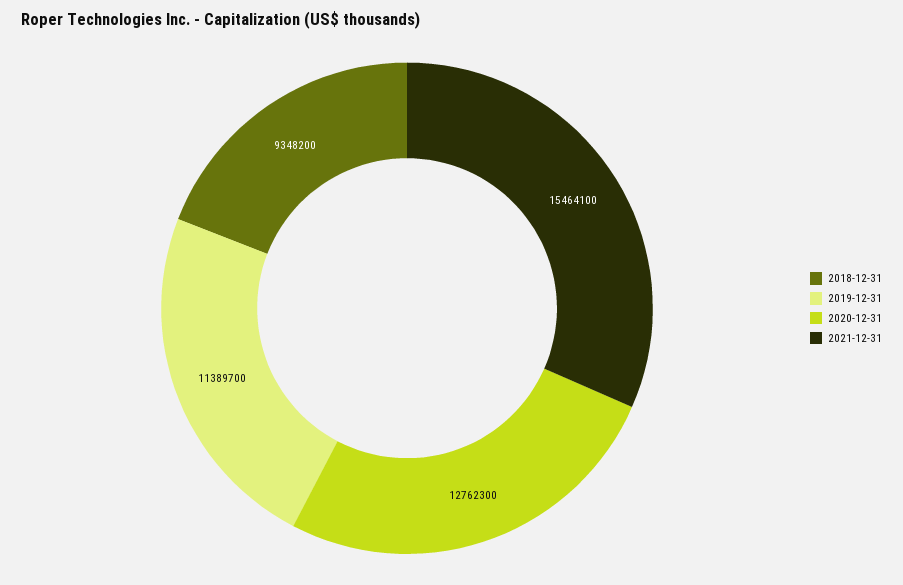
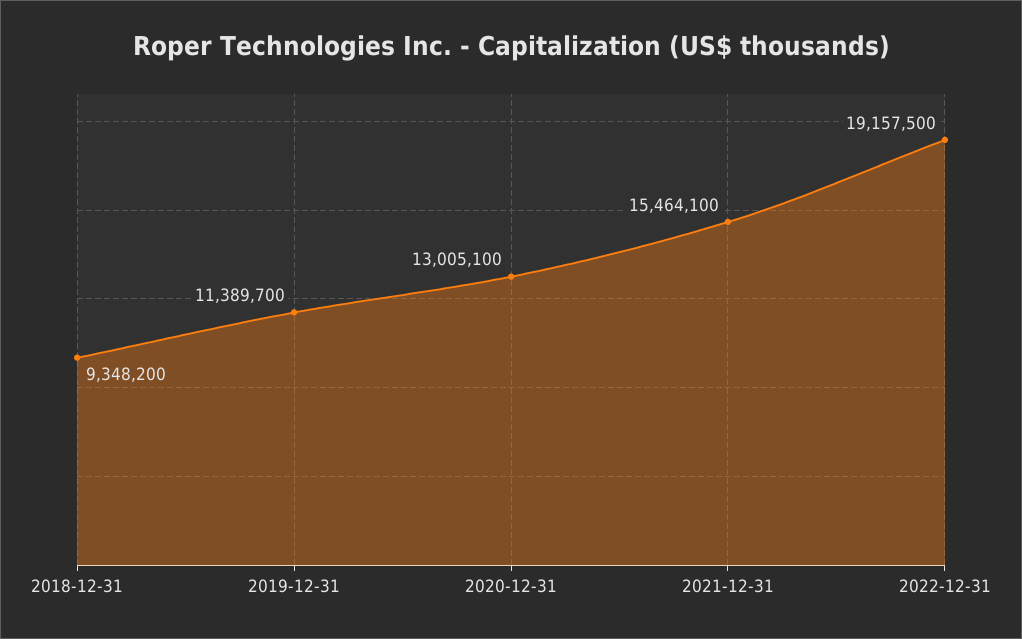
2020-12-31: 12762300 -> 13005100
2022-12-31: none -> 19157500

